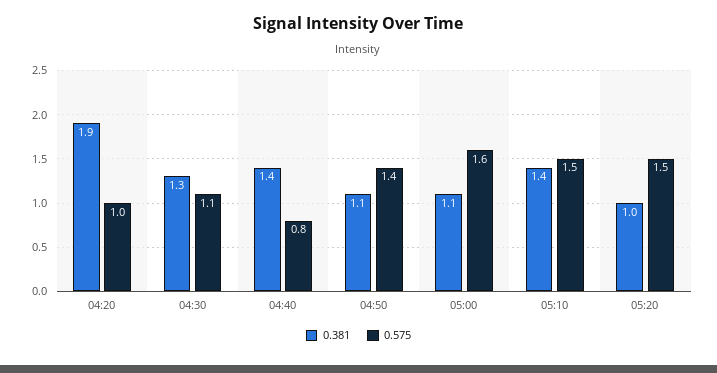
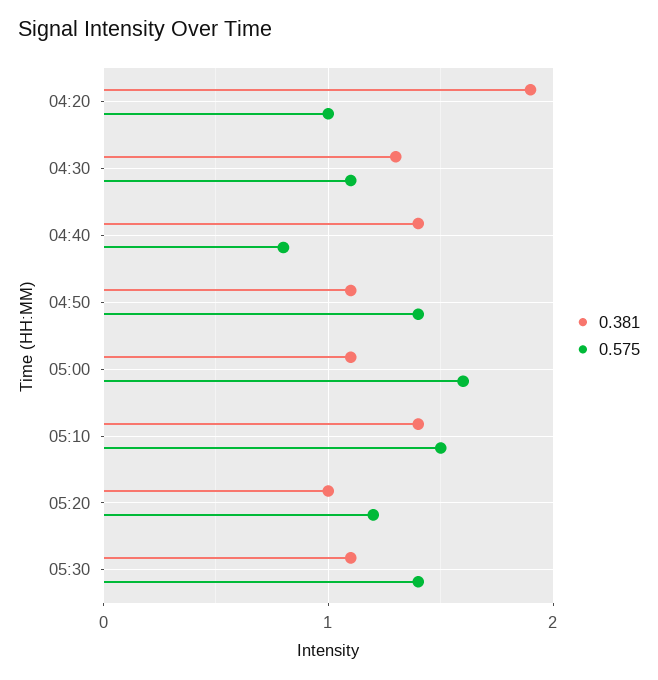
0.575, 05:20: 1.5 -> 1.2
0.381, 05:30: none -> 1.1
0.575, 05:30: none -> 1.4

